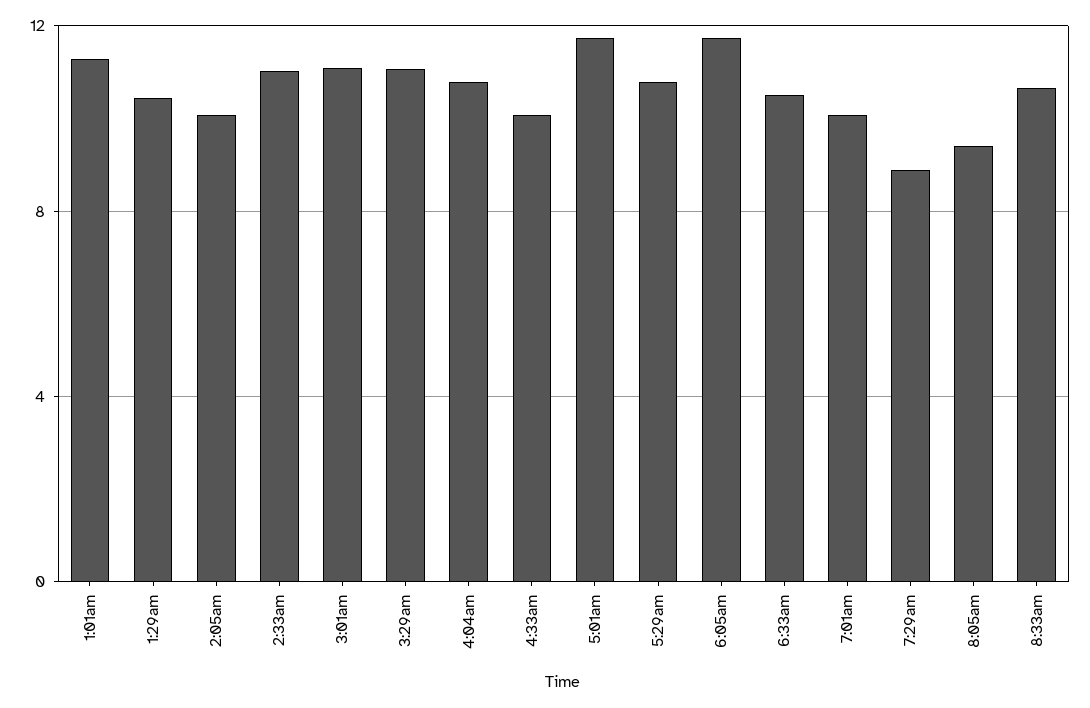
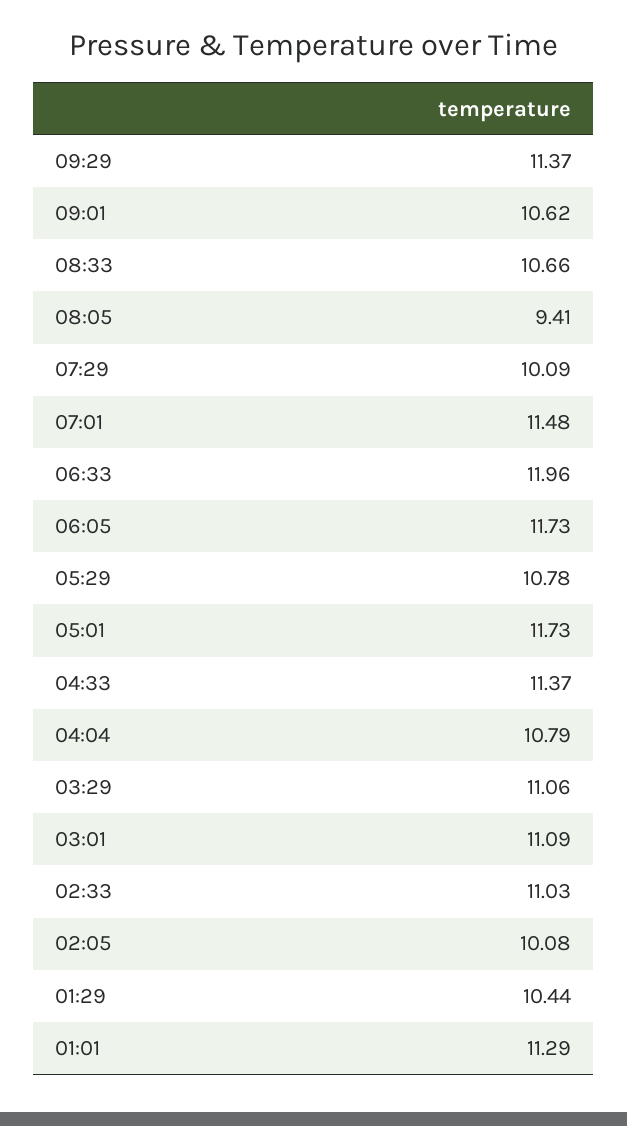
4:33am: 10 -> 11.37
6:33am: 10.5 -> 11.96
7:01am: 10 -> 11.48
7:29am: 9 -> 10.09
09:29: none -> 11.37
09:01: none -> 10.62

